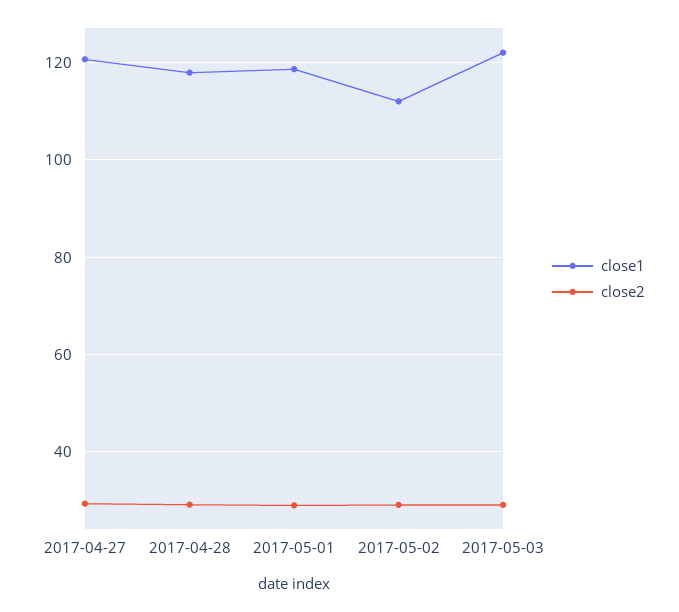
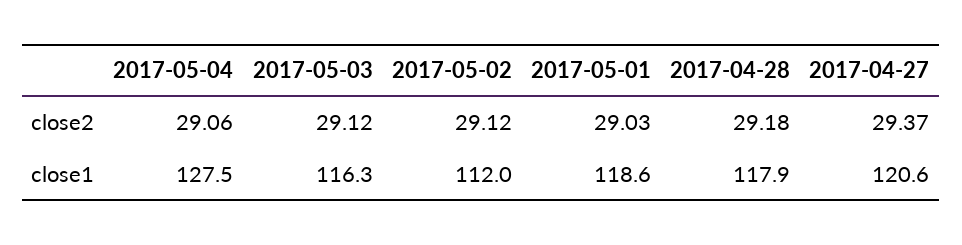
close1, 2017-05-03: 122 -> 116.3
close2, 2017-05-04: none -> 29.06
close1, 2017-05-04: none -> 127.5

